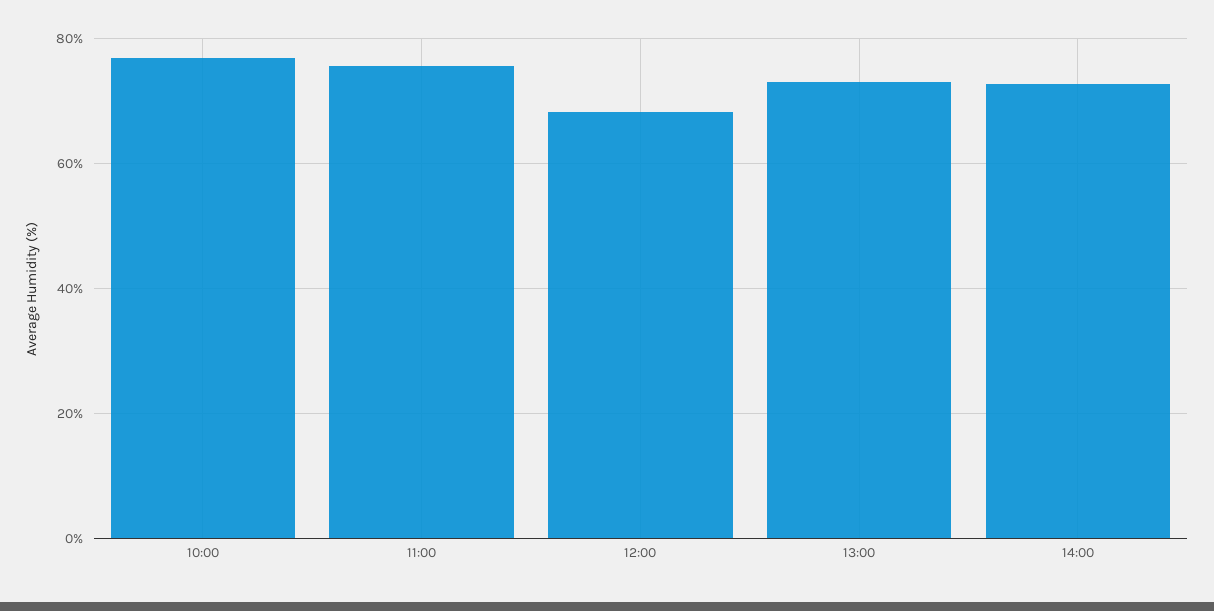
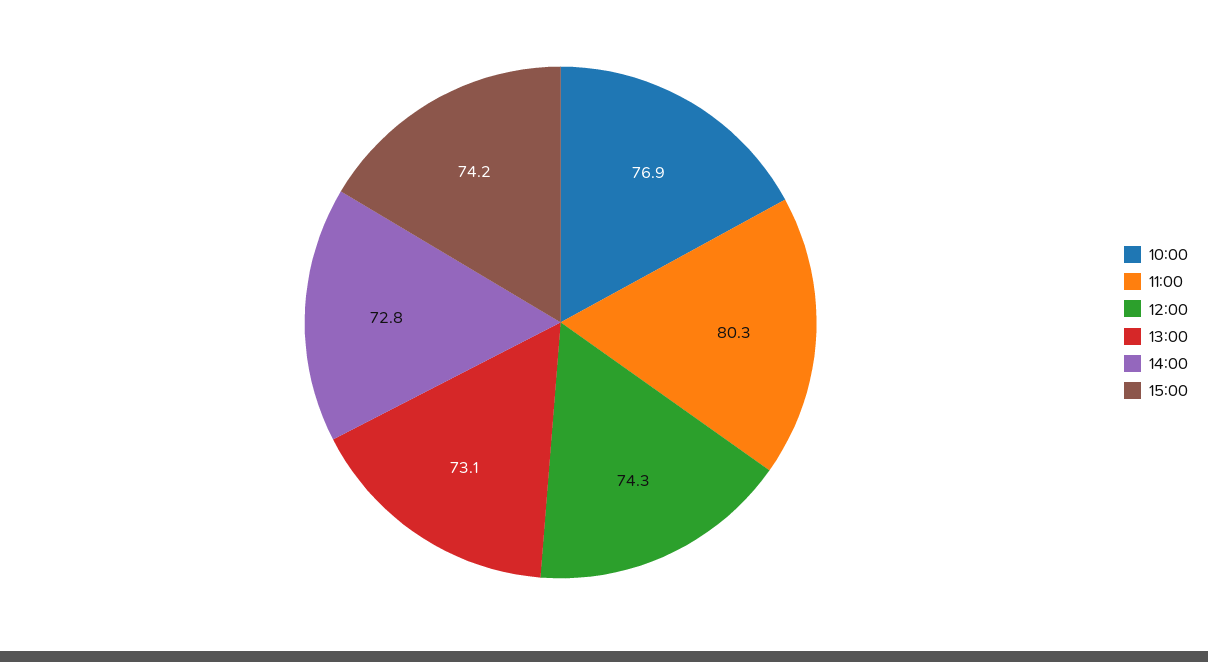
11:00: 76 -> 80.3
12:00: 68 -> 74.3
15:00: none -> 74.2

